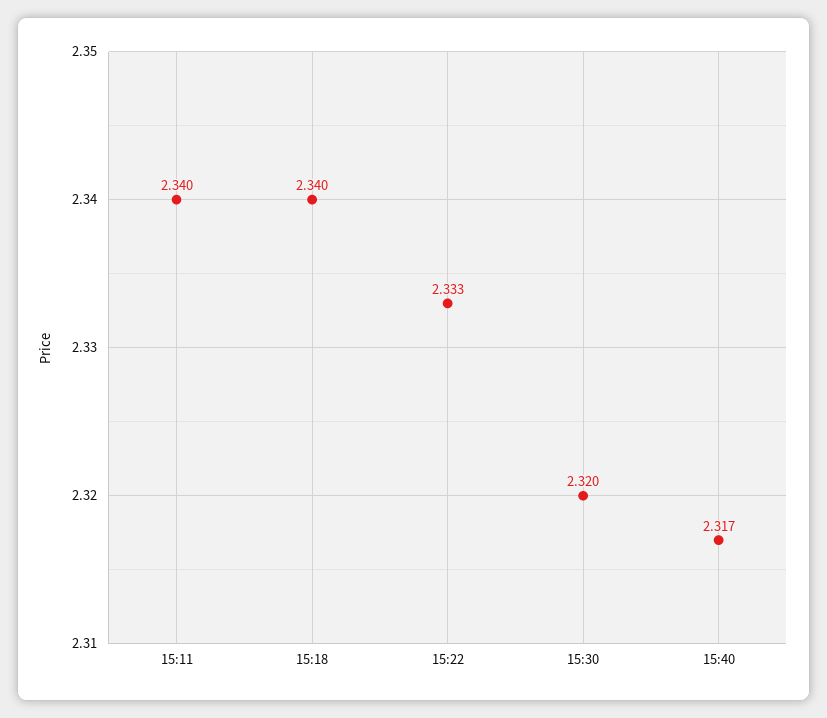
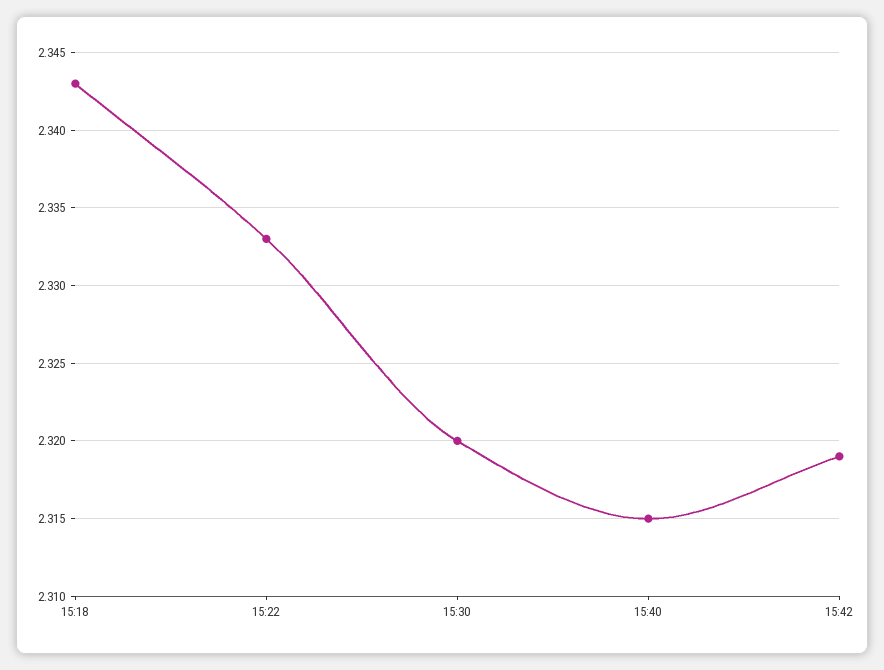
15:11: 2.34 -> none
15:18: 2.34 -> 2.343
15:40: 2.317 -> 2.315
15:42: none -> 2.319

